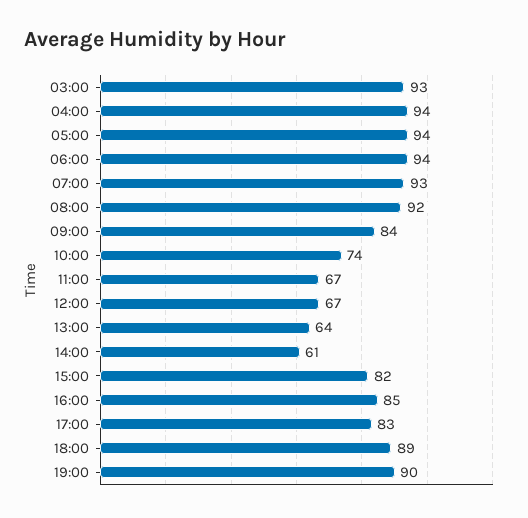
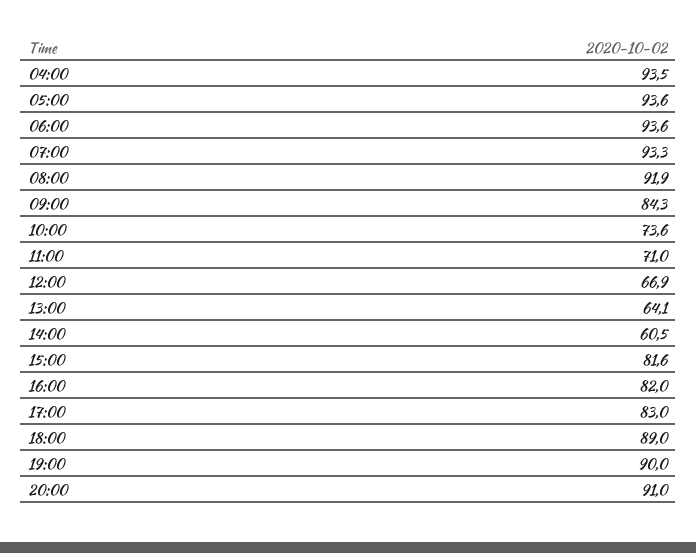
03:00: 93 -> none
11:00: 67 -> 71
16:00: 85 -> 82
20:00: none -> 91

